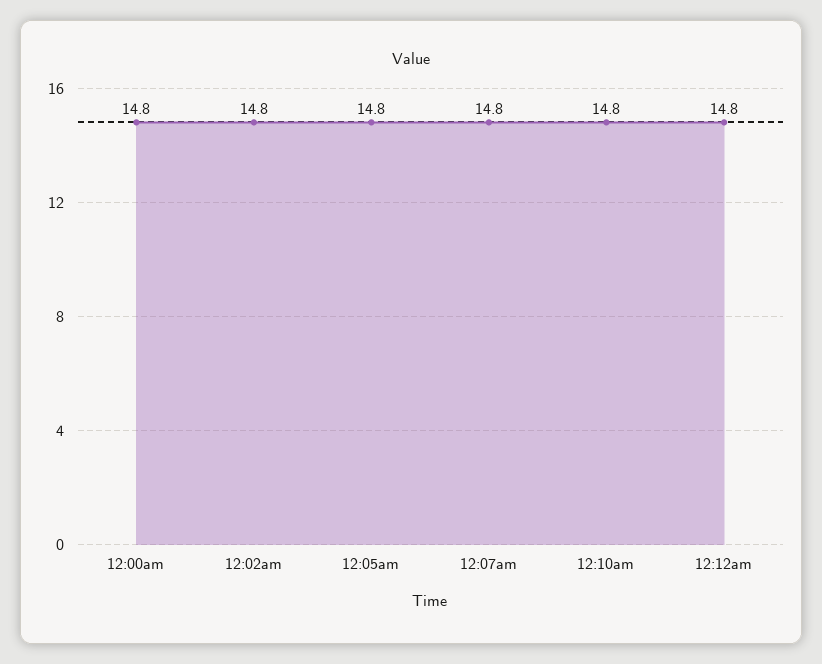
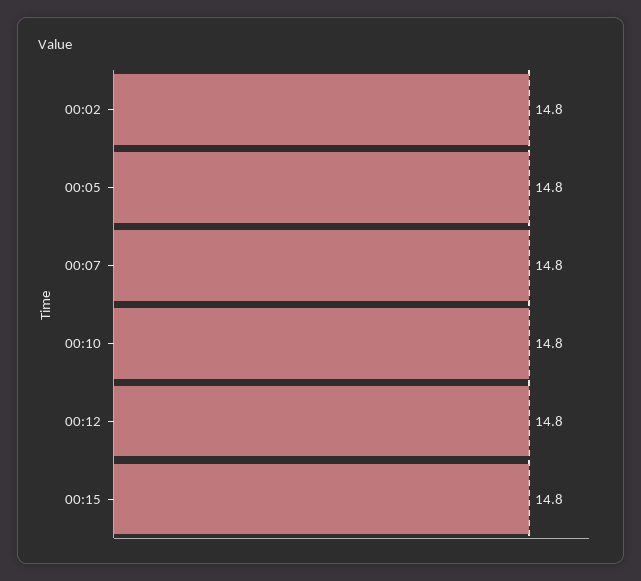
12:00am: 14.8 -> none
00:15: none -> 14.8

